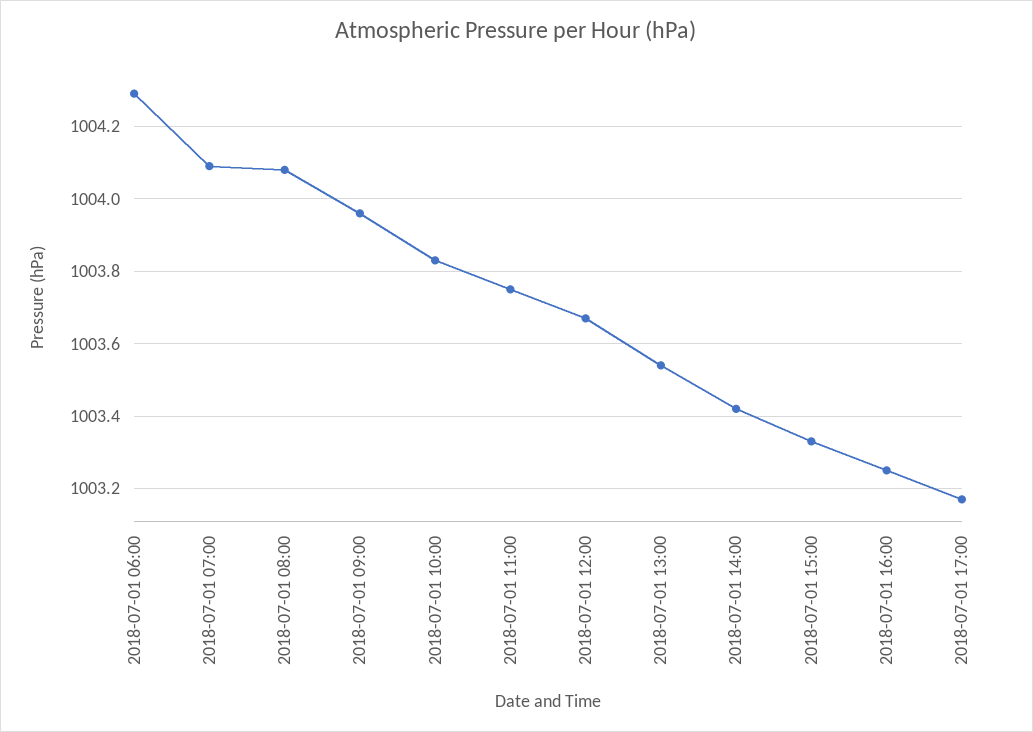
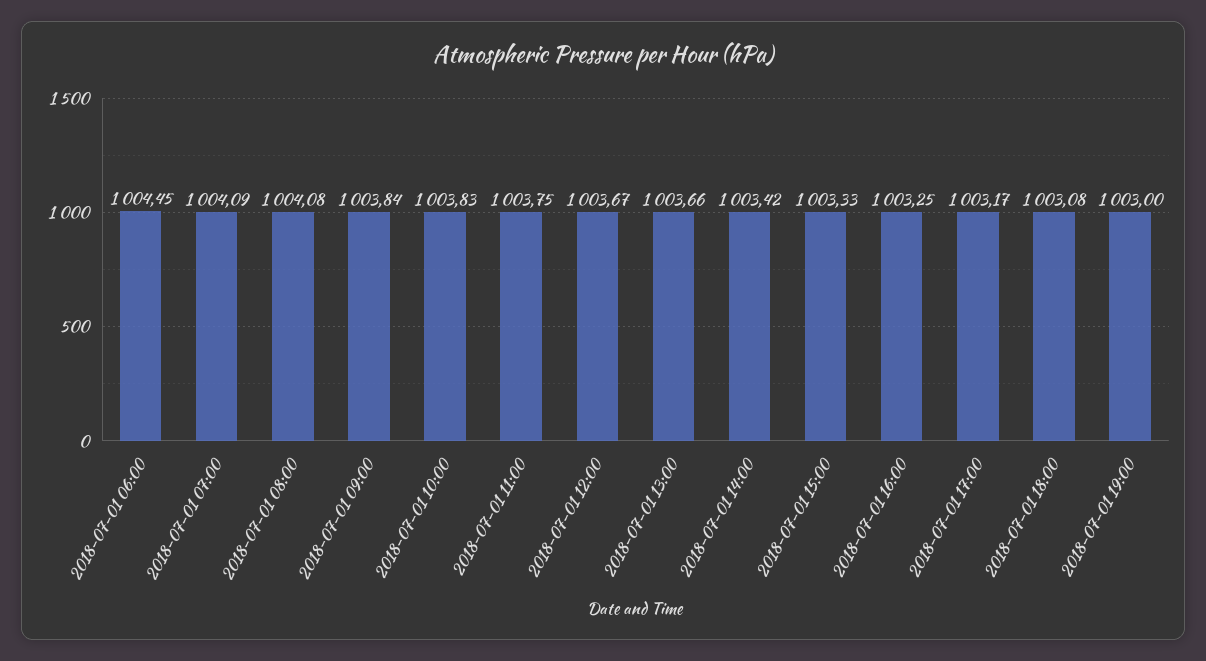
2018-07-01 06:00: 1004.3 -> 1004.45
2018-07-01 09:00: 1003.95 -> 1003.84
2018-07-01 13:00: 1003.55 -> 1003.66
2018-07-01 18:00: none -> 1003.08
2018-07-01 19:00: none -> 1003

